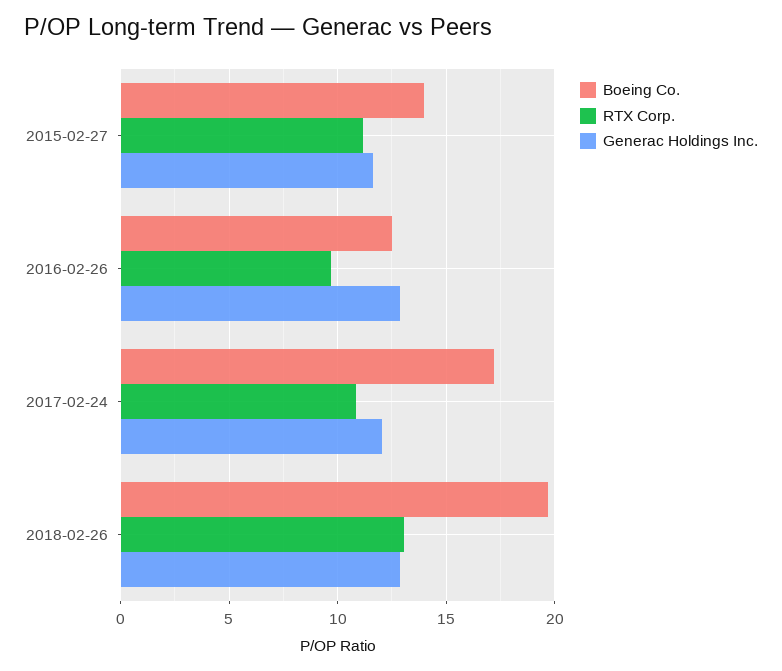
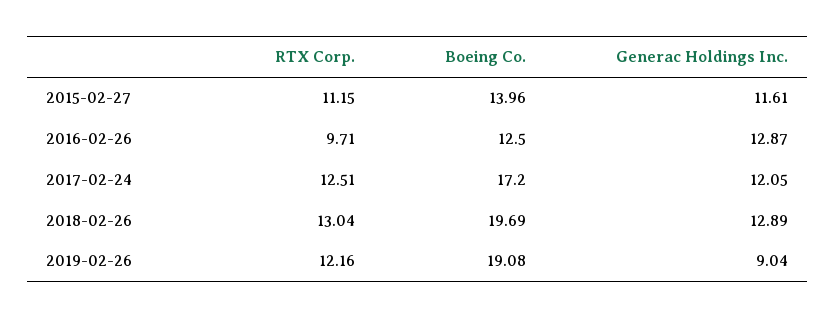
RTX Corp., 2017-02-24: 11 -> 12.51
RTX Corp., 2019-02-26: none -> 12.16
Boeing Co., 2019-02-26: none -> 19.08
Generac Holdings Inc., 2019-02-26: none -> 9.04

